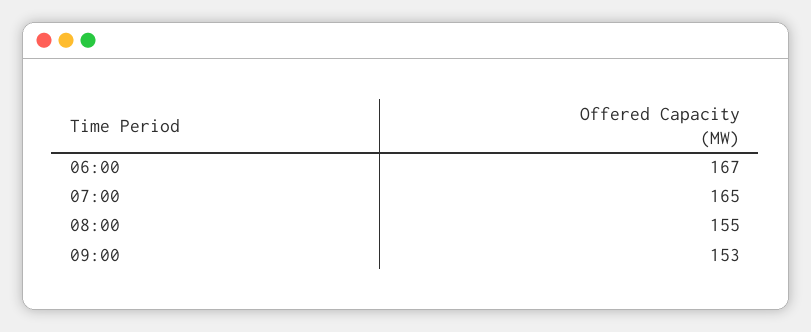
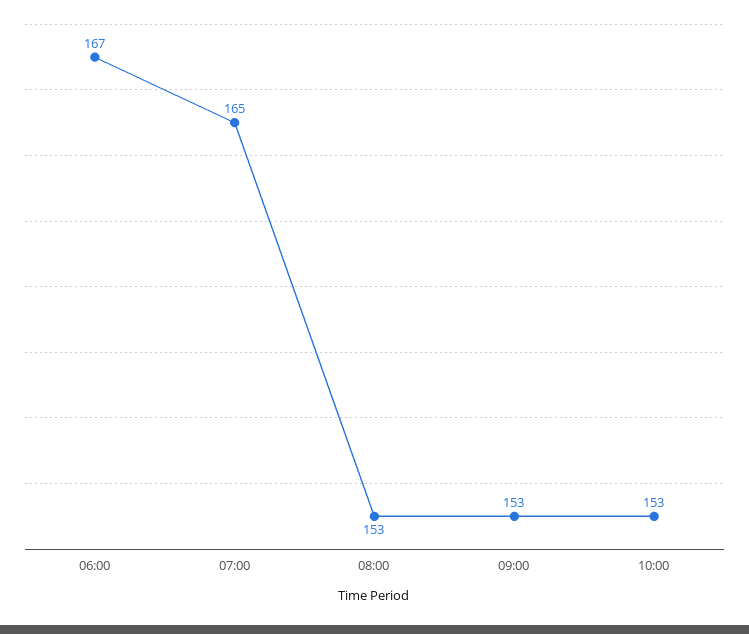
08:00: 155 -> 153
10:00: none -> 153

